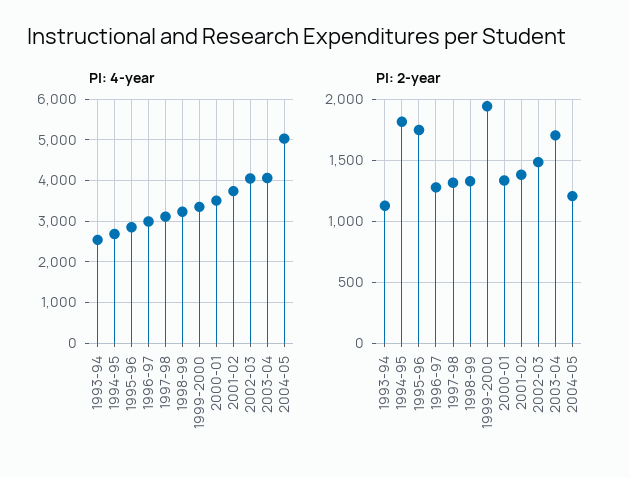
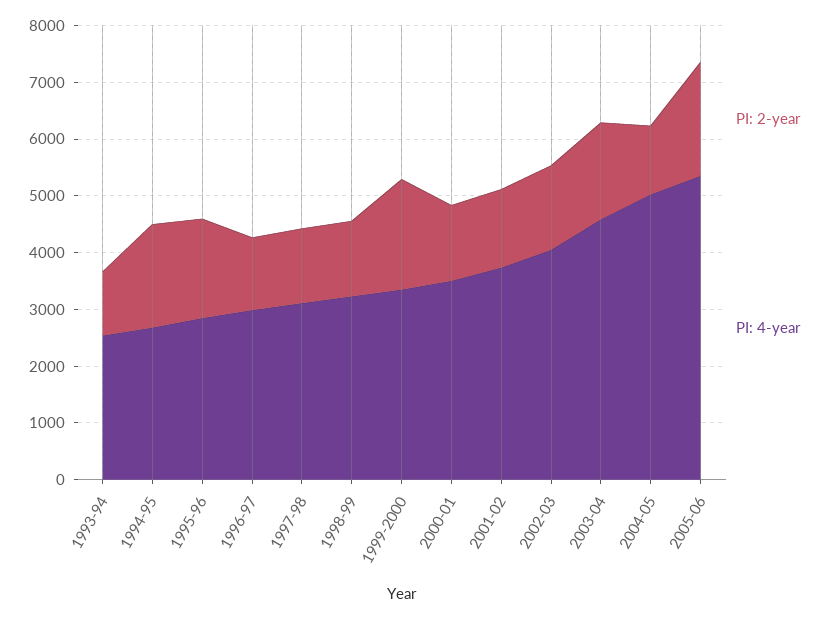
PI: 4-year, 2003-04: 4000 -> 4600
PI: 2-year, 2005-06: none -> 2000
PI: 4-year, 2005-06: none -> 5400

